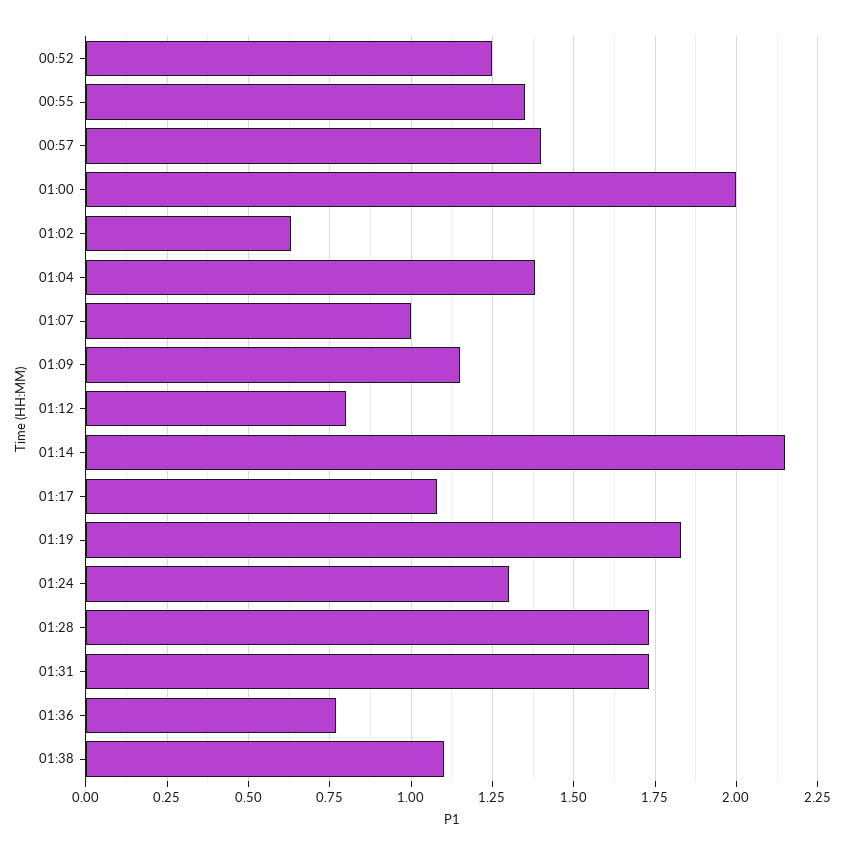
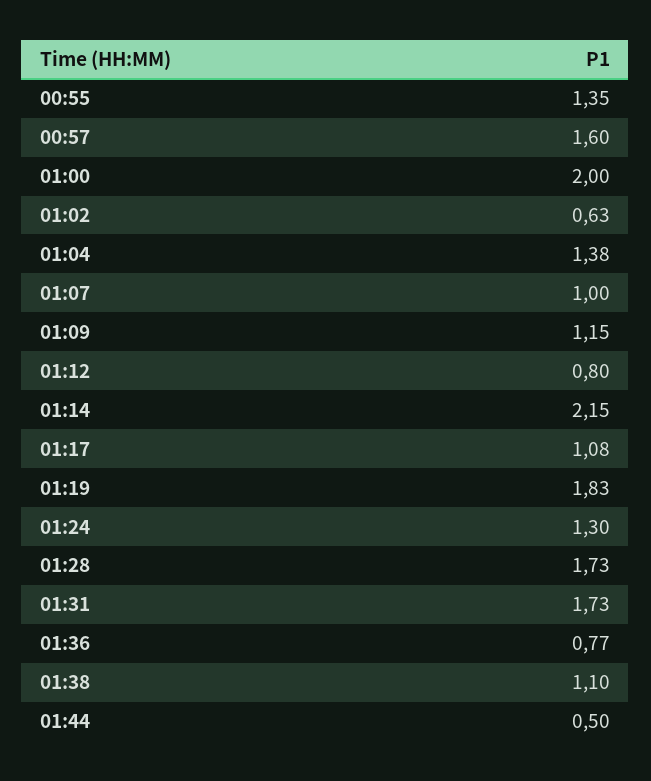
00:52: 1.25 -> none
00:57: 1.4 -> 1.6
01:44: none -> 0.5

